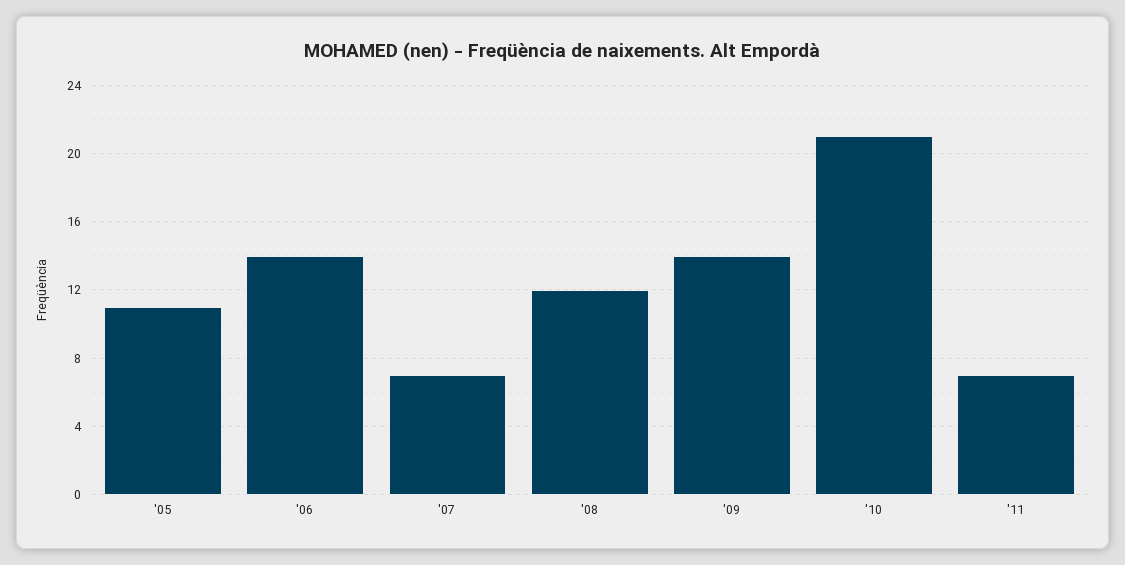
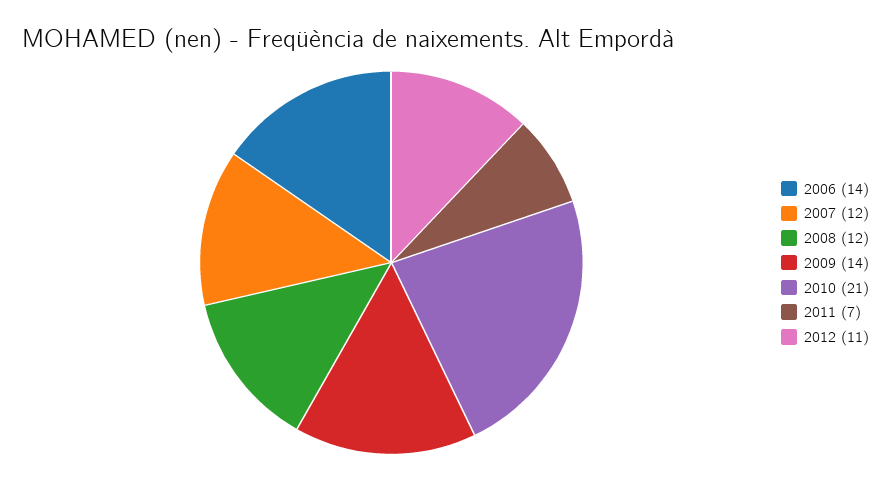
'05: 11 -> none
'07: 7 -> 12
2012: none -> 11

